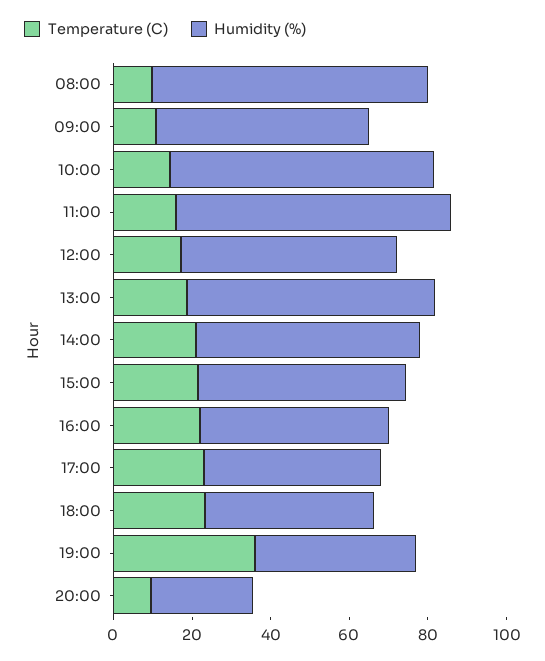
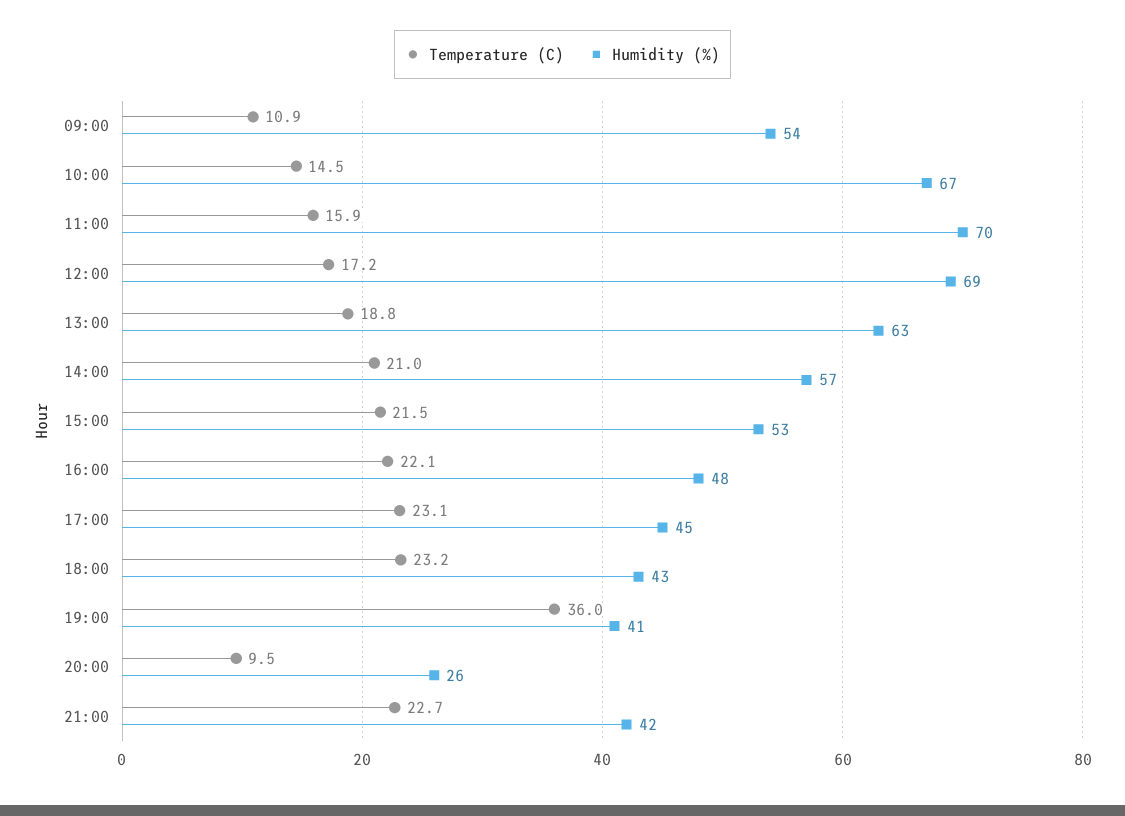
Temperature (C), 08:00: 10 -> none
Humidity (%), 08:00: 70 -> none
Humidity (%), 12:00: 55 -> 69
Temperature (C), 21:00: none -> 22.7
Humidity (%), 21:00: none -> 42

